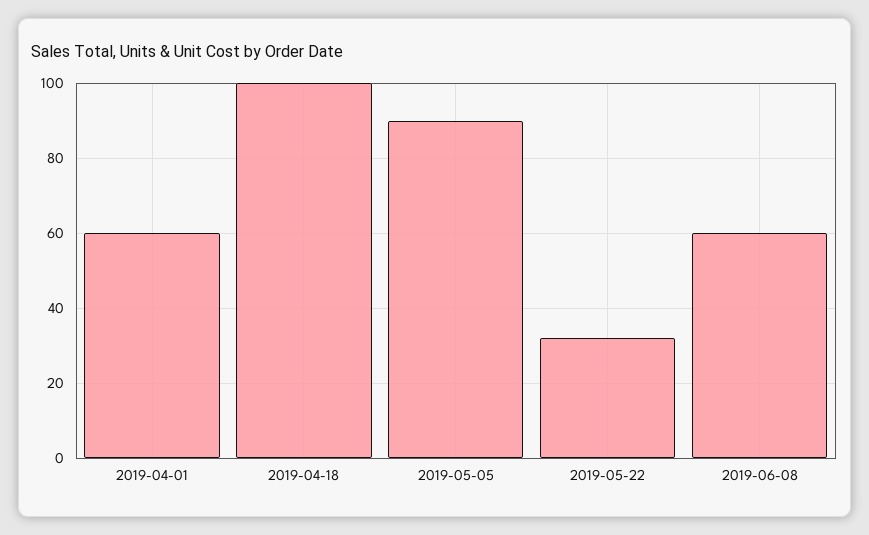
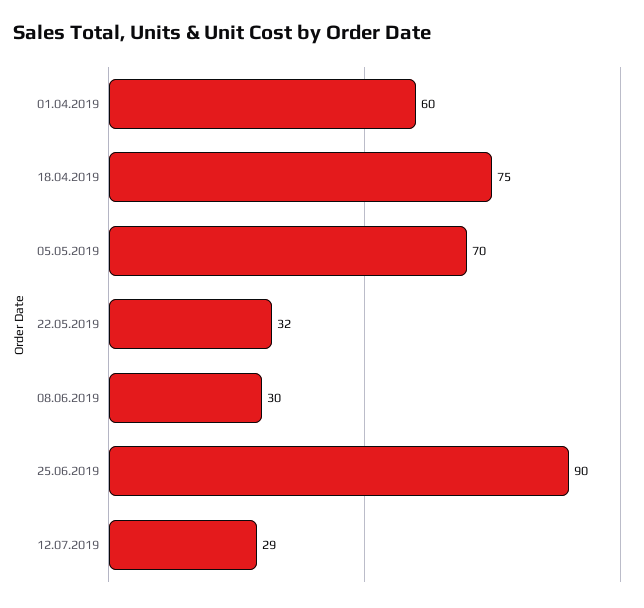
2019-04-18: 100 -> 75
2019-05-05: 90 -> 70
2019-06-08: 60 -> 30
25.06.2019: none -> 90
12.07.2019: none -> 29

